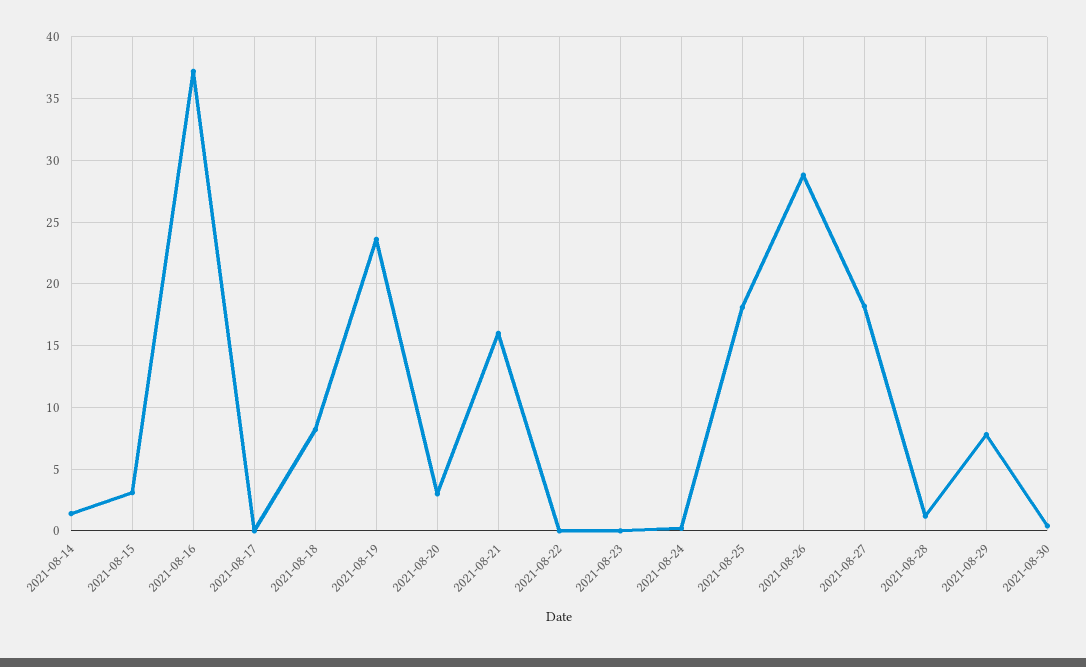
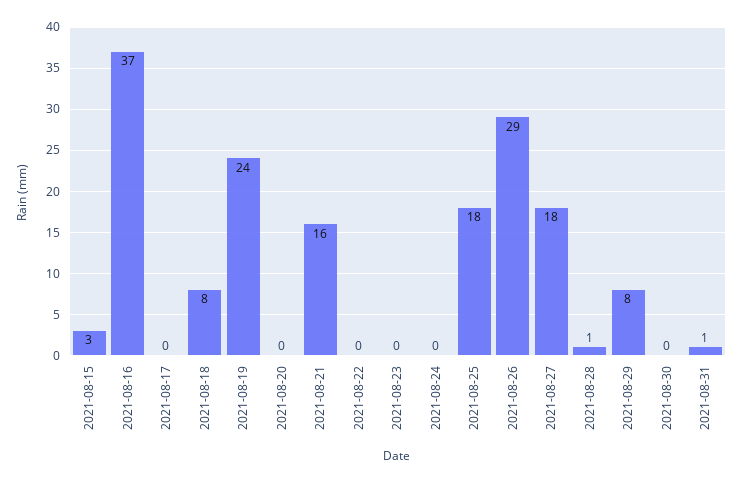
2021-08-14: 1.5 -> none
2021-08-20: 3 -> 0
2021-08-31: none -> 1

